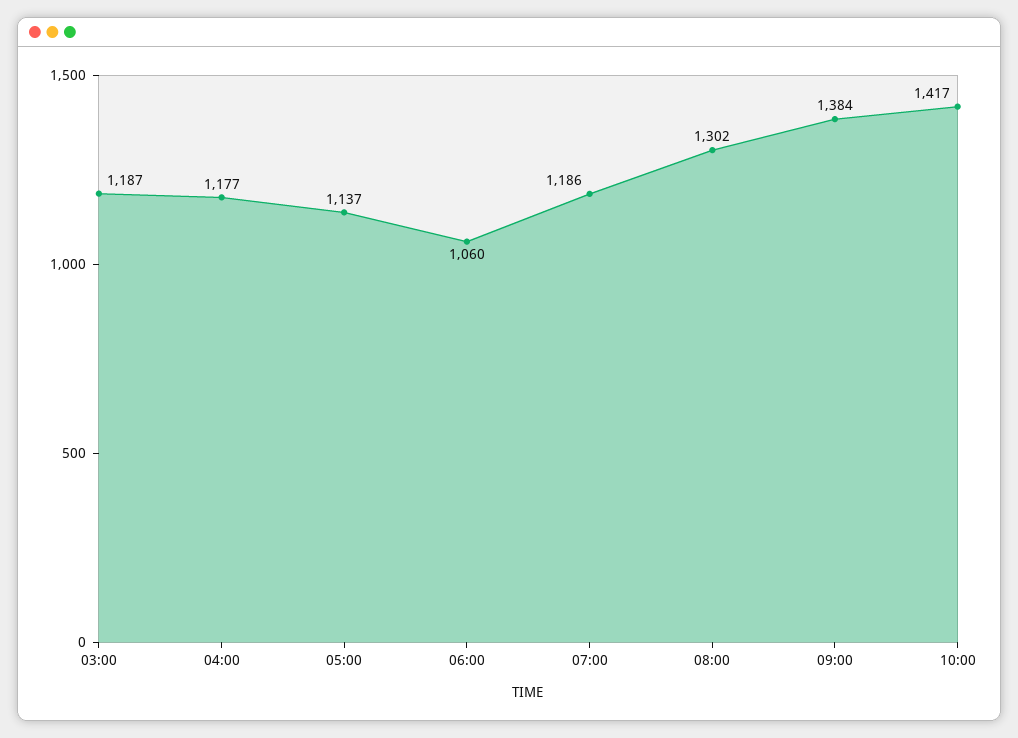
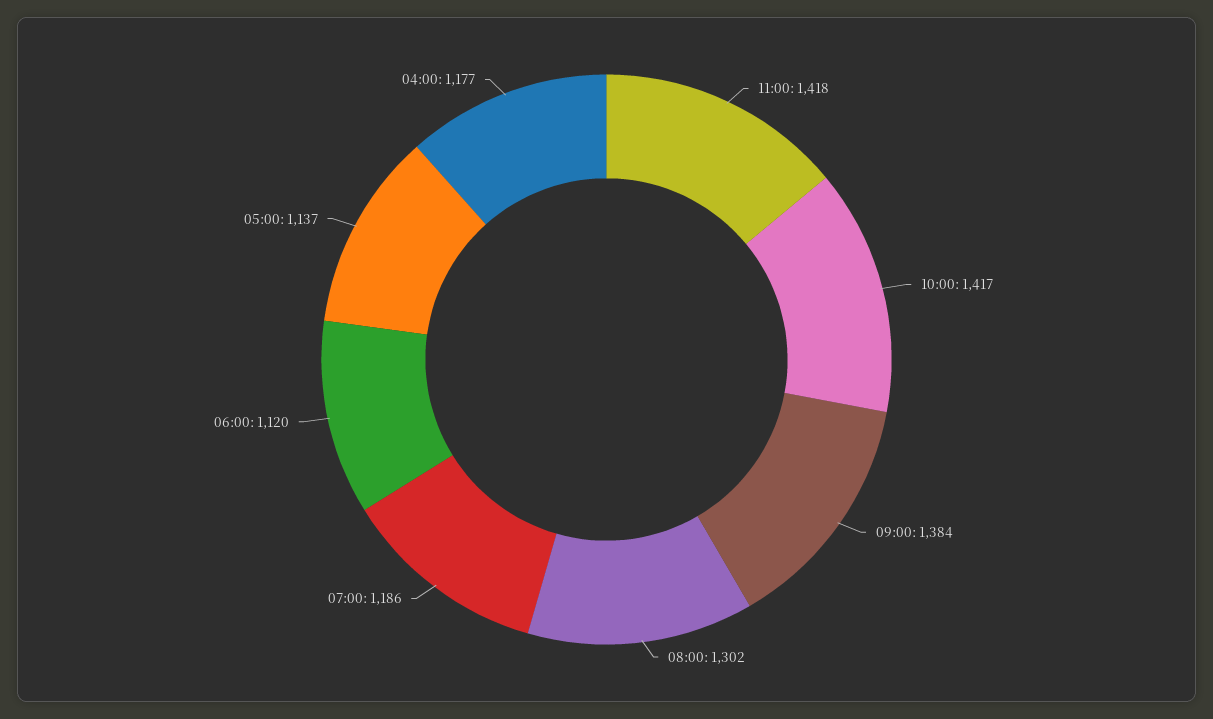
03:00: 1187 -> none
06:00: 1060 -> 1120
11:00: none -> 1418

